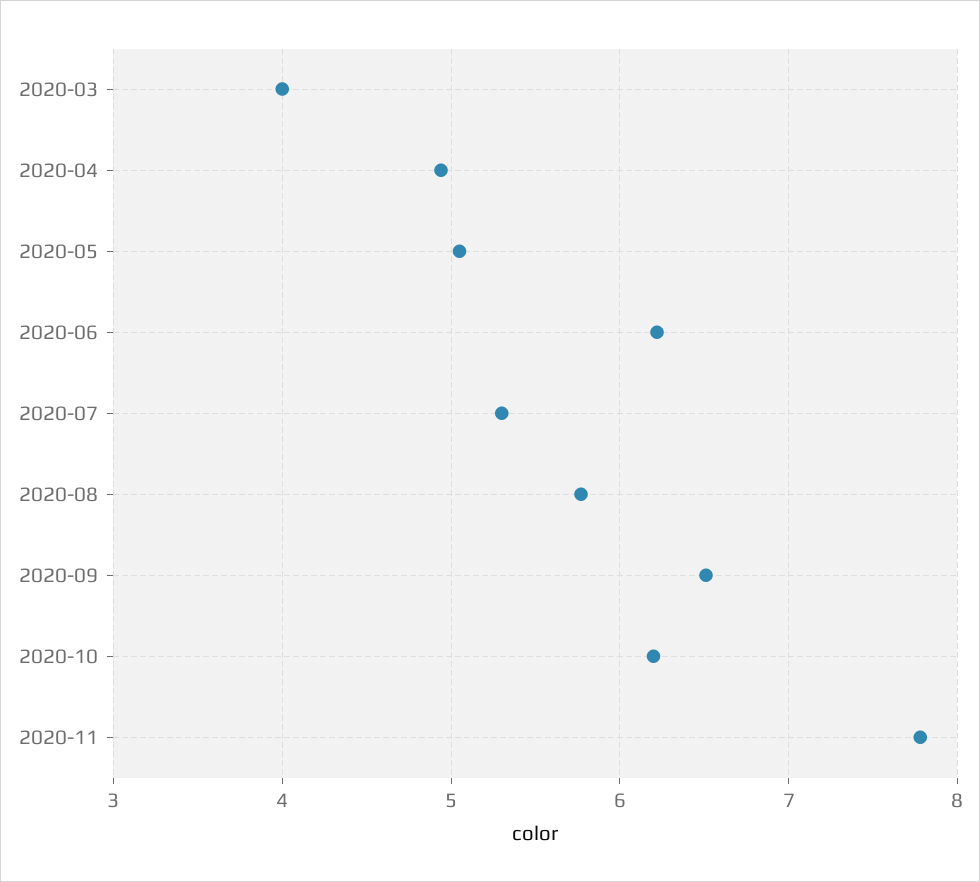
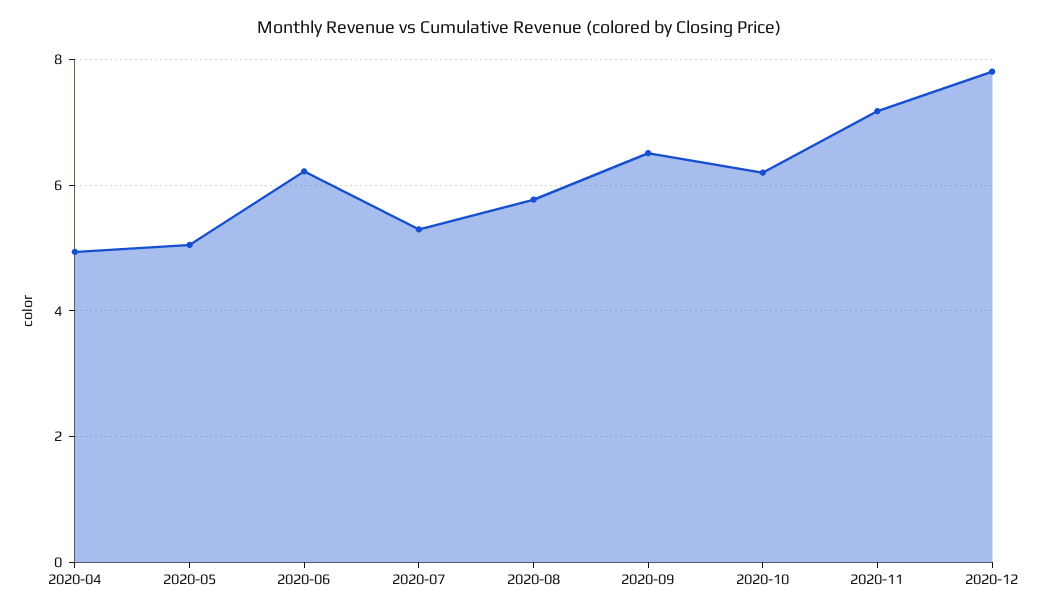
2020-03: 4 -> none
2020-11: 7.8 -> 7.2
2020-12: none -> 7.8

